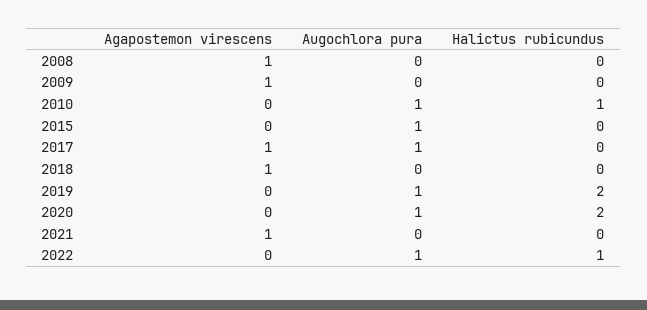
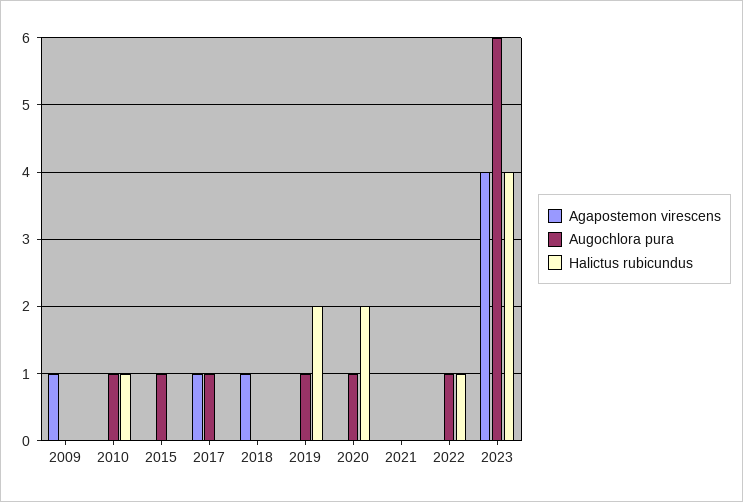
Agapostemon virescens, 2008: 1 -> none
Augochlora pura, 2008: 0 -> none
Halictus rubicundus, 2008: 0 -> none
Agapostemon virescens, 2021: 1 -> 0
Agapostemon virescens, 2023: none -> 4
Augochlora pura, 2023: none -> 6
Halictus rubicundus, 2023: none -> 4

